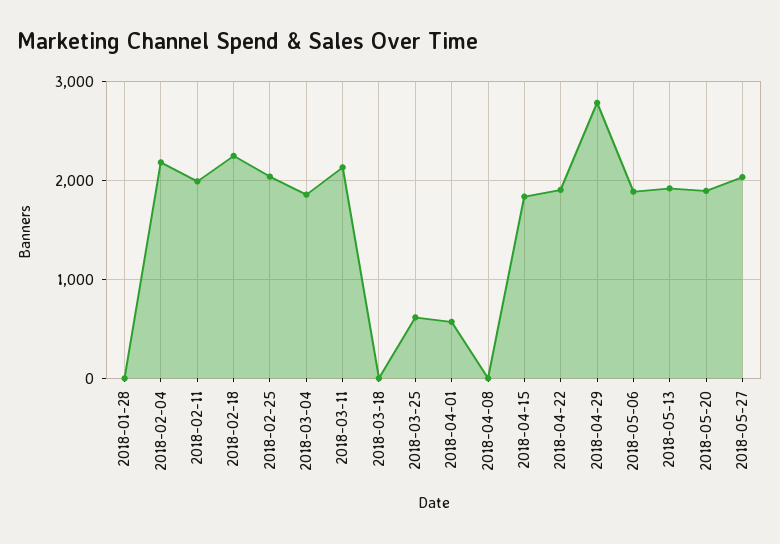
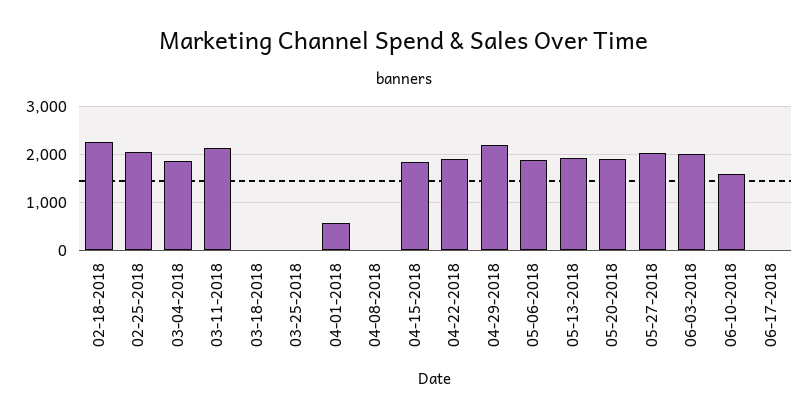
2018-01-28: 0 -> none
2018-02-04: 2200 -> none
2018-02-11: 2000 -> none
2018-03-25: 600 -> 0
2018-04-29: 2800 -> 2200
06-03-2018: none -> 2000
06-10-2018: none -> 1600
06-17-2018: none -> 0

